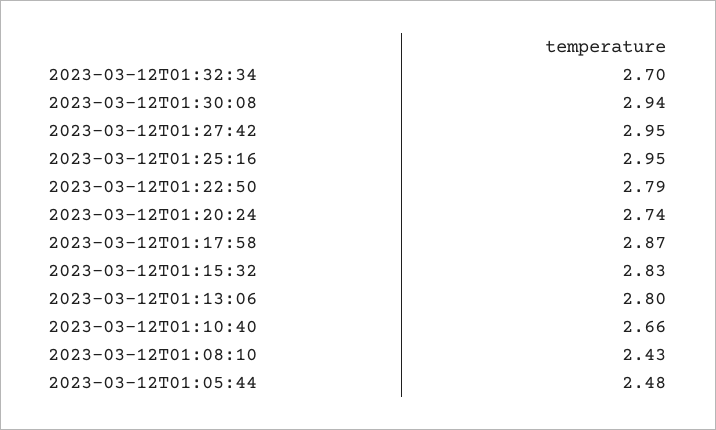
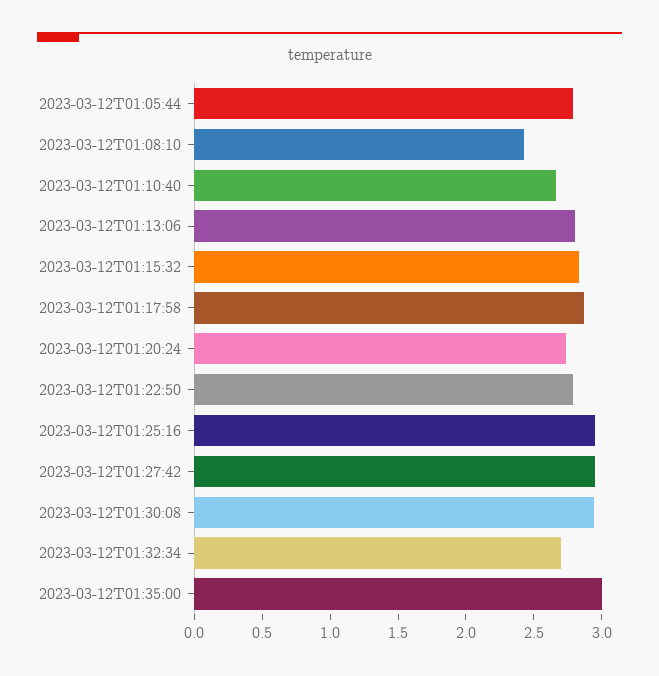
2023-03-12T01:05:44: 2.48 -> 2.8
2023-03-12T01:35:00: none -> 3

